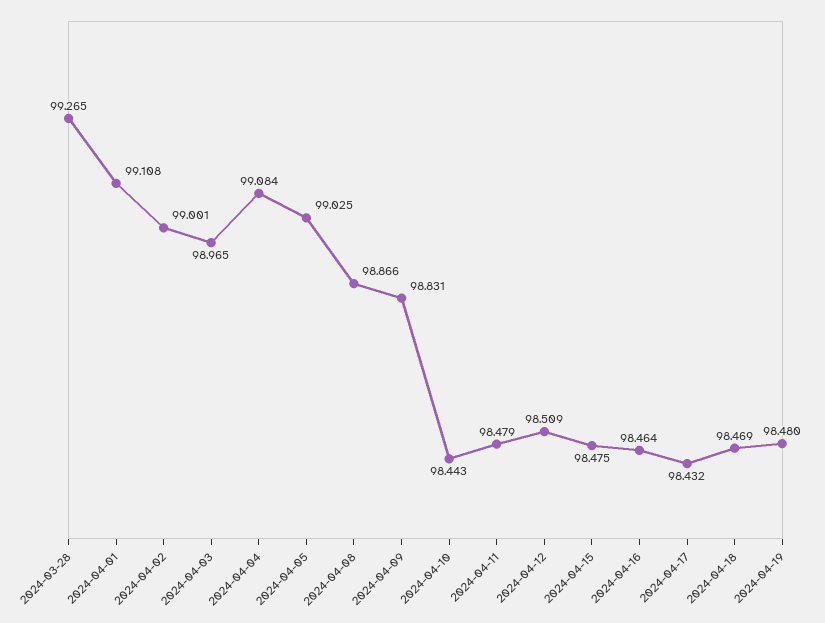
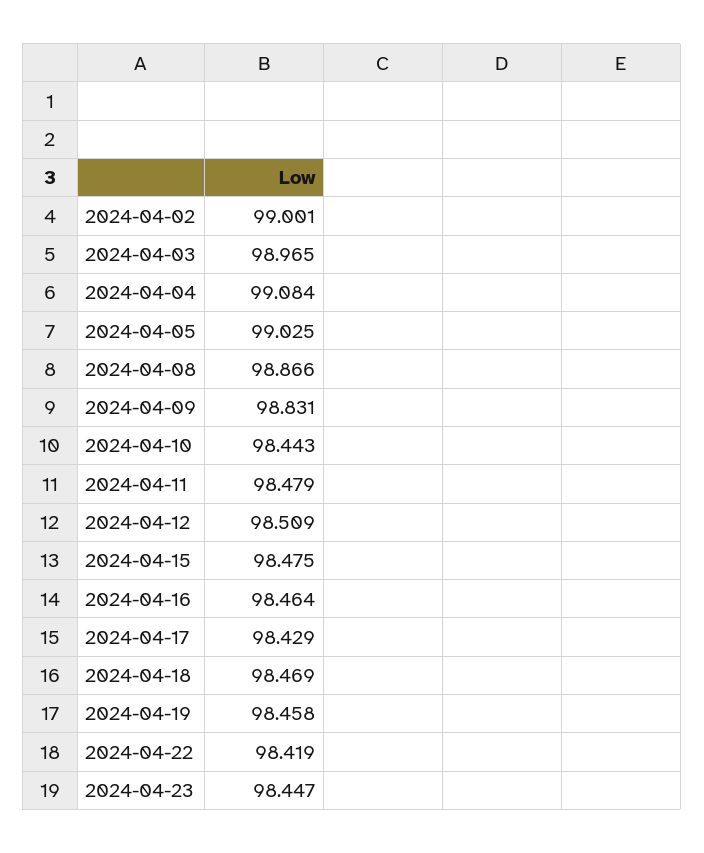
2024-03-28: 99.265 -> none
2024-04-01: 99.108 -> none
2024-04-17: 98.432 -> 98.429
2024-04-19: 98.48 -> 98.458
2024-04-22: none -> 98.419
2024-04-23: none -> 98.447

